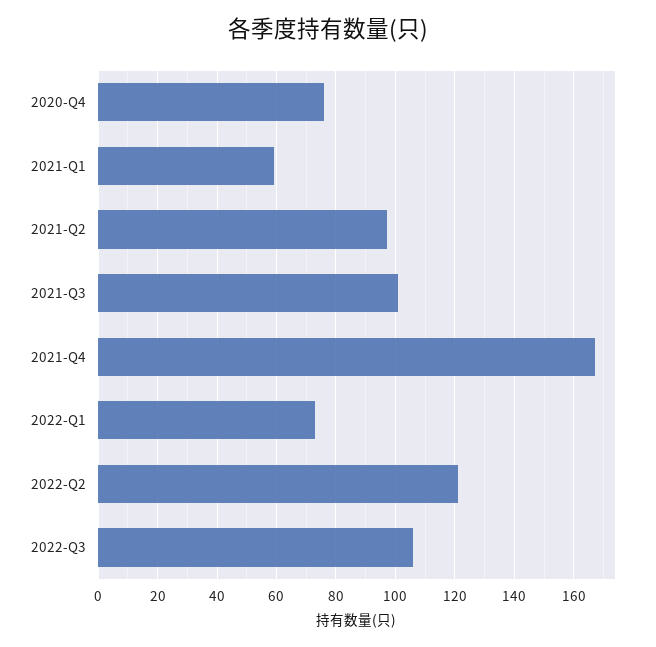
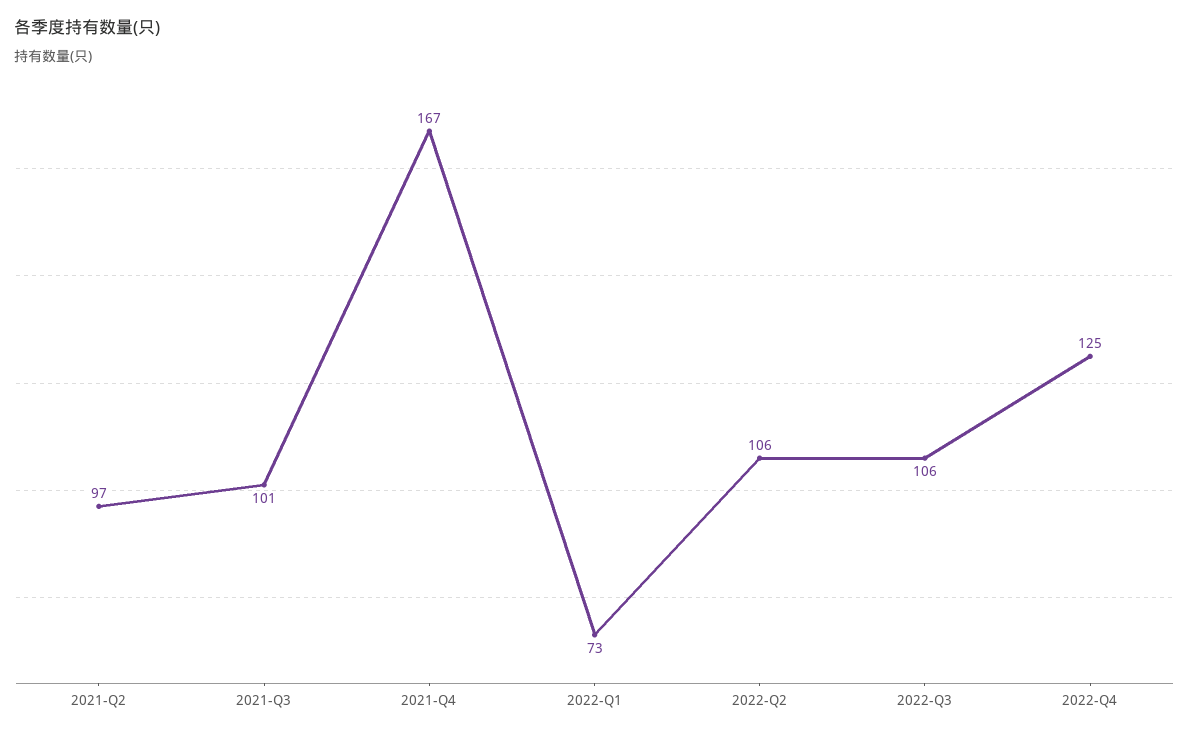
2020-Q4: 75 -> none
2021-Q1: 60 -> none
2022-Q2: 120 -> 106
2022-Q4: none -> 125

